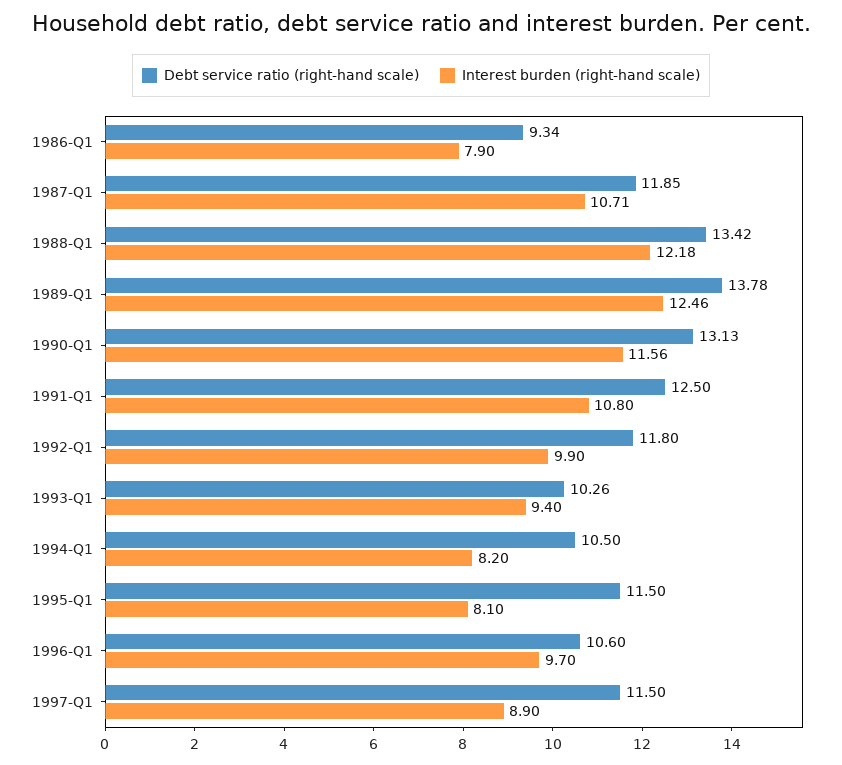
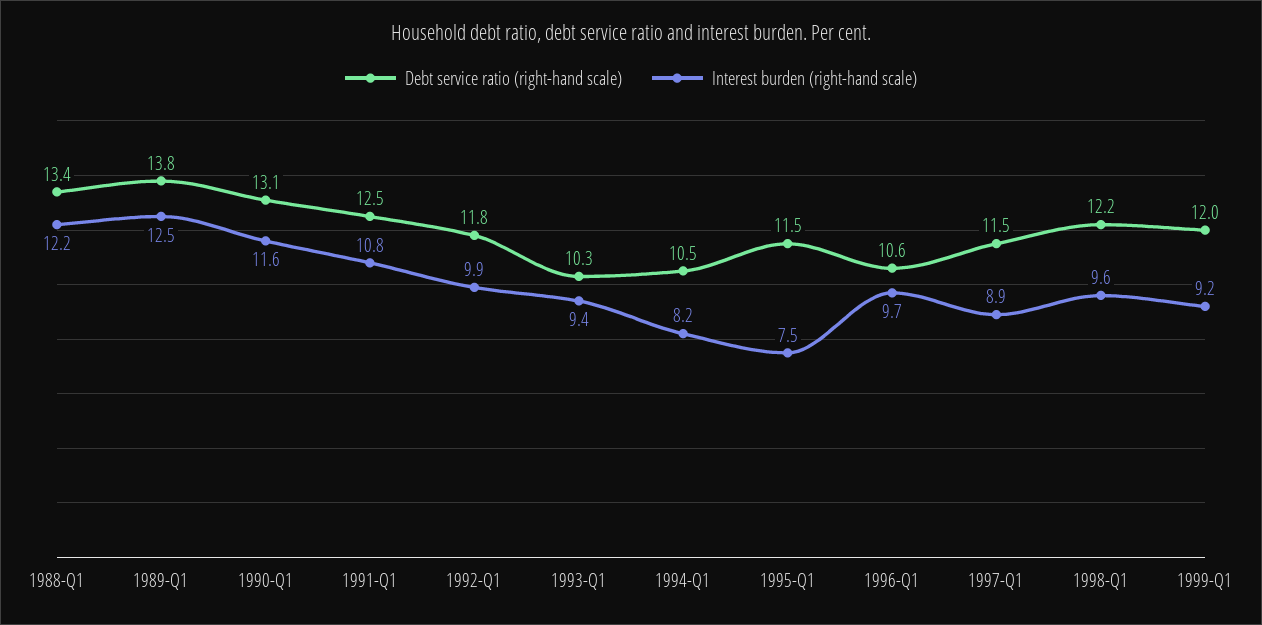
Debt service ratio (right-hand scale), 1986-Q1: 9.34 -> none
Interest burden (right-hand scale), 1986-Q1: 7.9 -> none
Debt service ratio (right-hand scale), 1987-Q1: 11.85 -> none
Interest burden (right-hand scale), 1987-Q1: 10.71 -> none
Interest burden (right-hand scale), 1995-Q1: 8.1 -> 7.5
Debt service ratio (right-hand scale), 1998-Q1: none -> 12.2
Interest burden (right-hand scale), 1998-Q1: none -> 9.6
Debt service ratio (right-hand scale), 1999-Q1: none -> 12
Interest burden (right-hand scale), 1999-Q1: none -> 9.2

